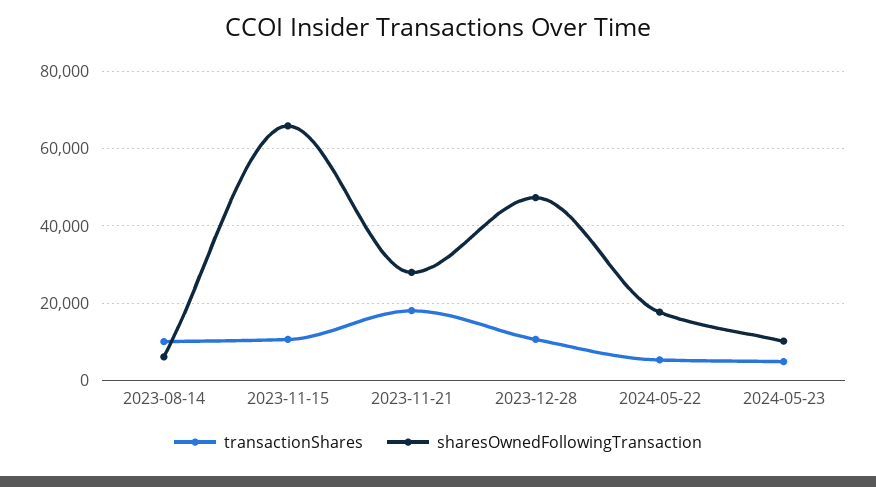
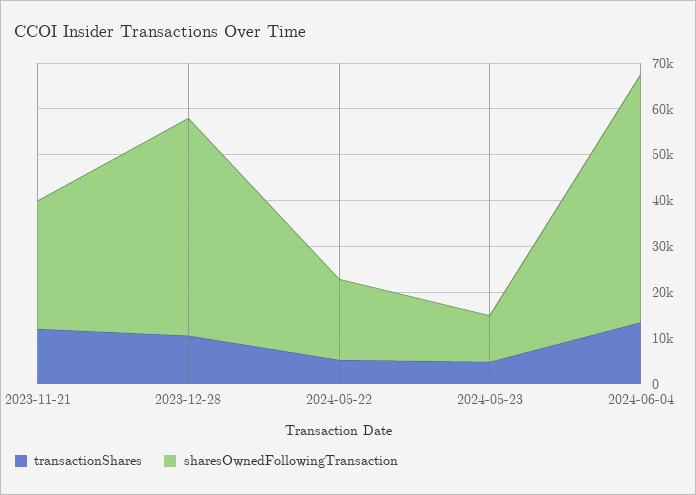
transactionShares, 2023-08-14: 10000 -> none
sharesOwnedFollowingTransaction, 2023-08-14: 6000 -> none
transactionShares, 2023-11-15: 10000 -> none
sharesOwnedFollowingTransaction, 2023-11-15: 66000 -> none
transactionShares, 2023-11-21: 18000 -> 12000
transactionShares, 2024-06-04: none -> 14000
sharesOwnedFollowingTransaction, 2024-06-04: none -> 54000

